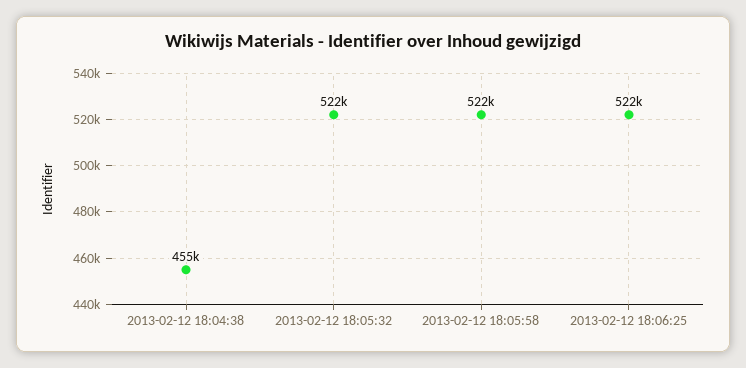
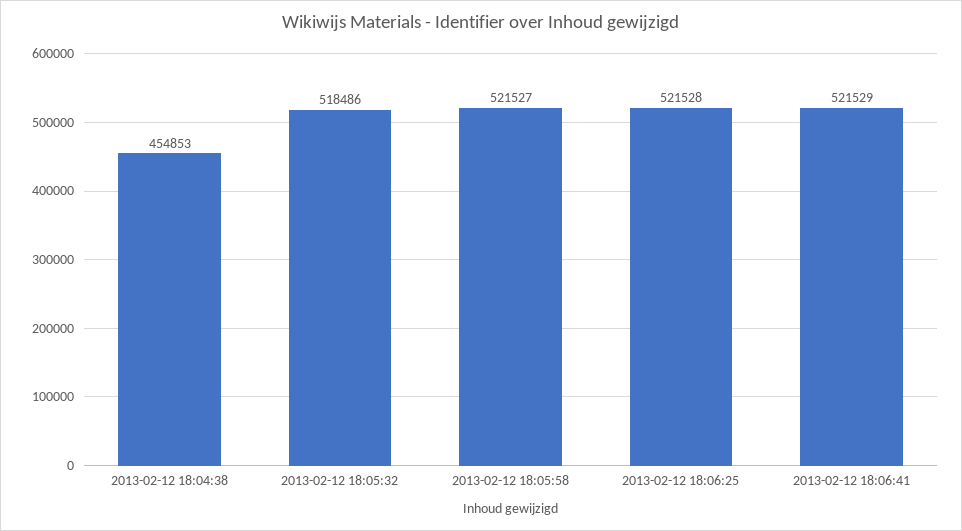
2013-02-12 18:05:32: 522000 -> 518486
2013-02-12 18:06:41: none -> 521529

